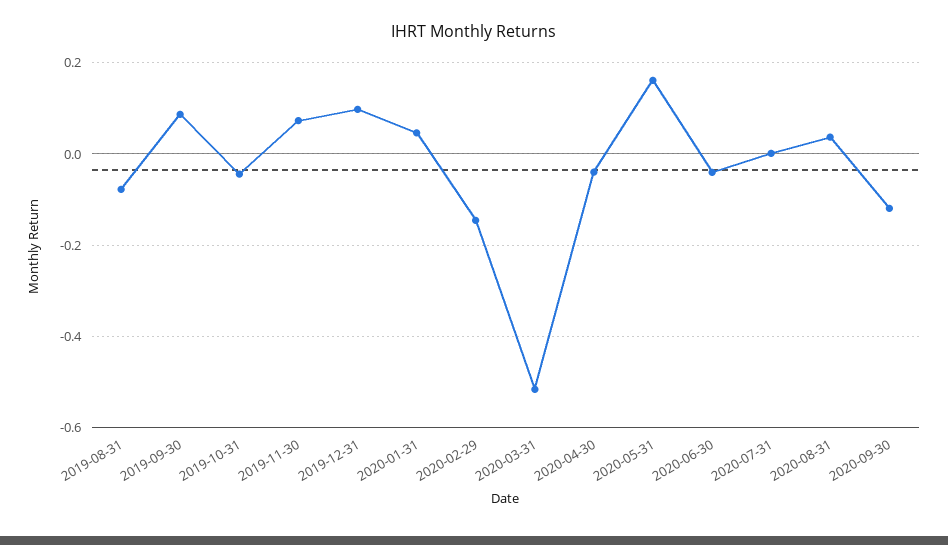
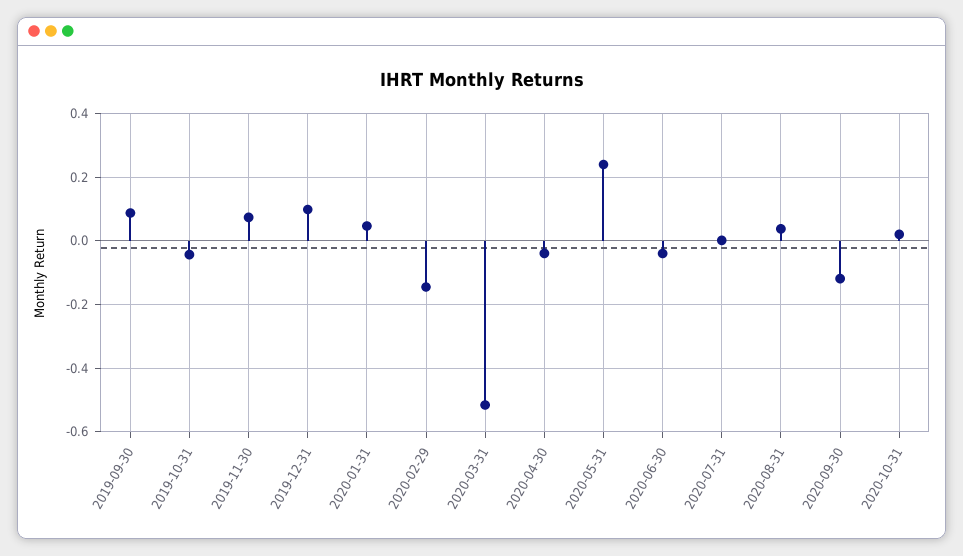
2019-08-31: -0.08 -> none
2020-05-31: 0.16 -> 0.24
2020-10-31: none -> 0.02

